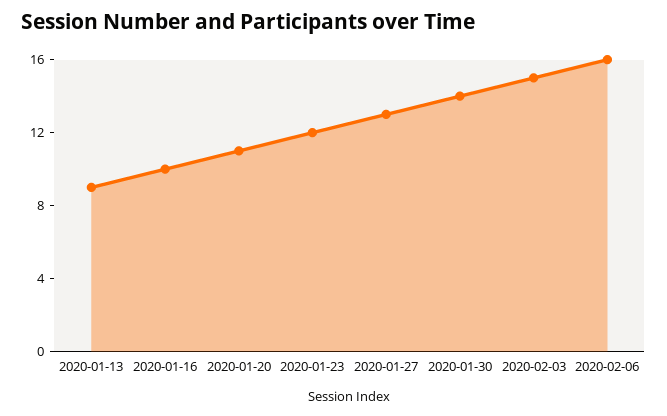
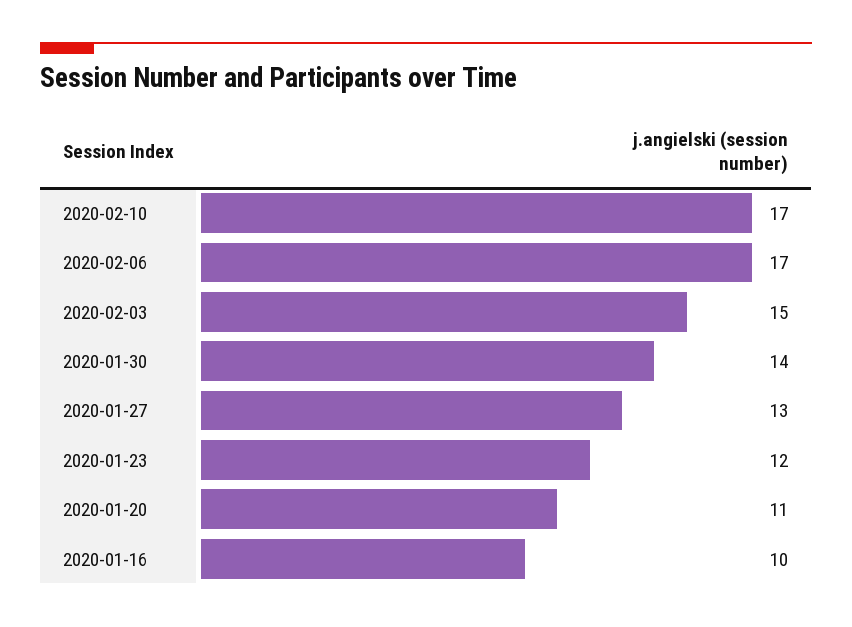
2020-01-13: 9 -> none
2020-02-06: 16 -> 17
2020-02-10: none -> 17

